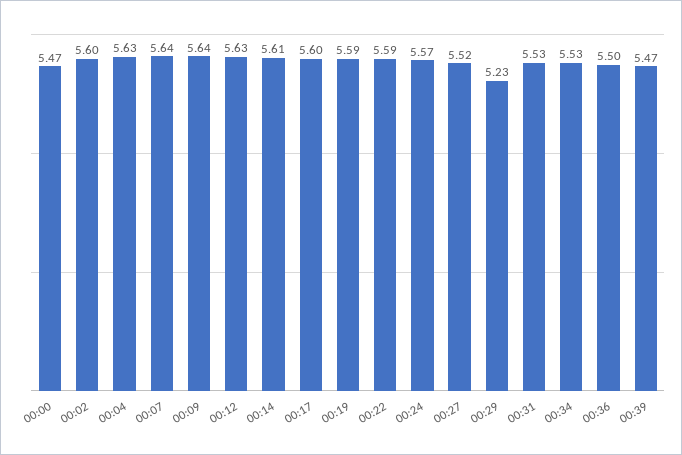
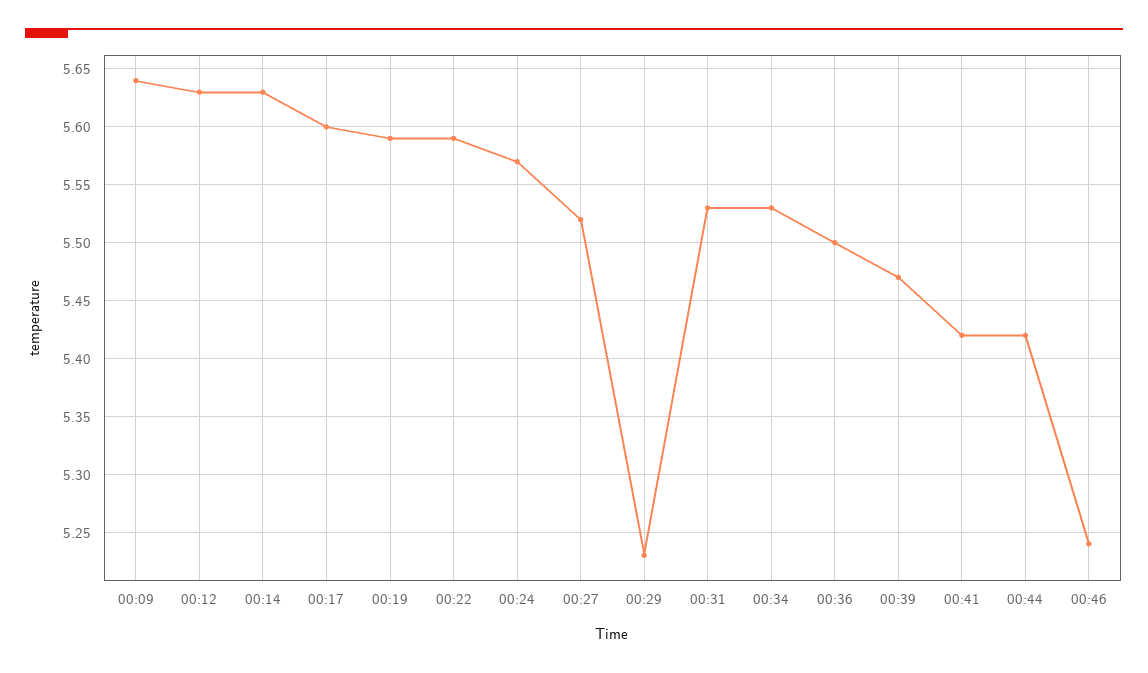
00:00: 5.47 -> none
00:02: 5.6 -> none
00:04: 5.63 -> none
00:07: 5.64 -> none
00:14: 5.61 -> 5.63
00:41: none -> 5.42
00:44: none -> 5.42
00:46: none -> 5.24

